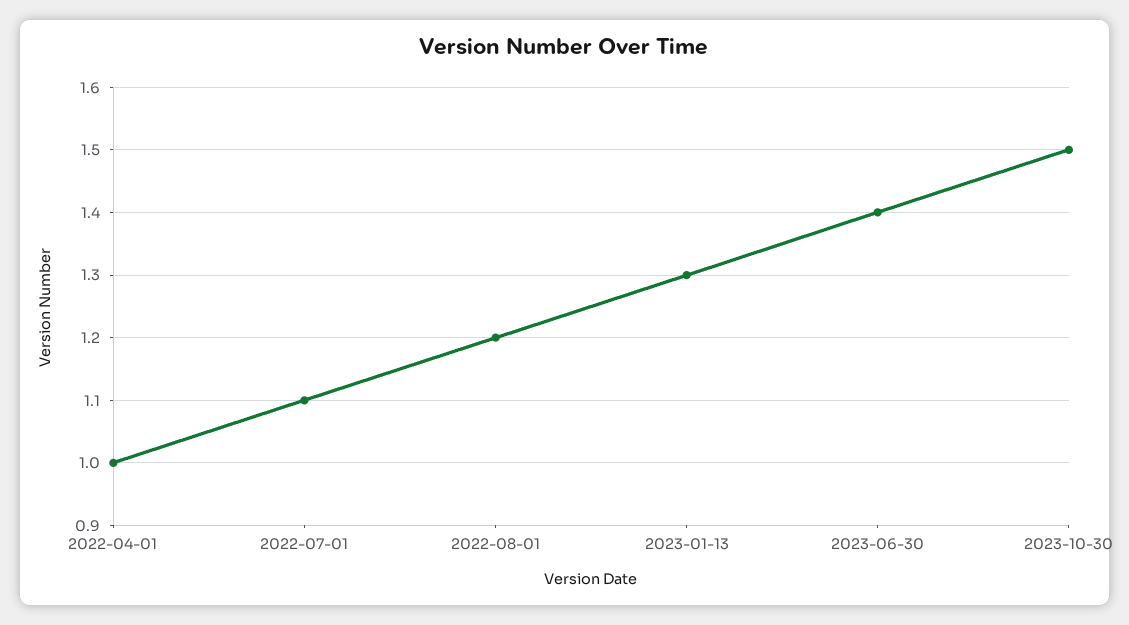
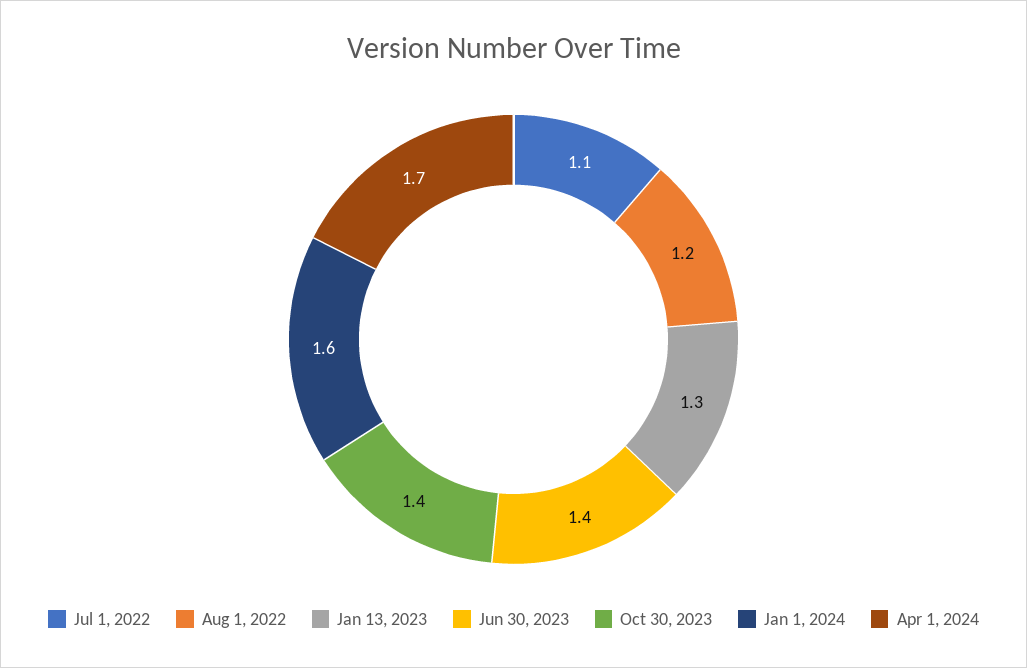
2022-04-01: 1 -> none
2023-10-30: 1.5 -> 1.4
Jan 1, 2024: none -> 1.6
Apr 1, 2024: none -> 1.7

